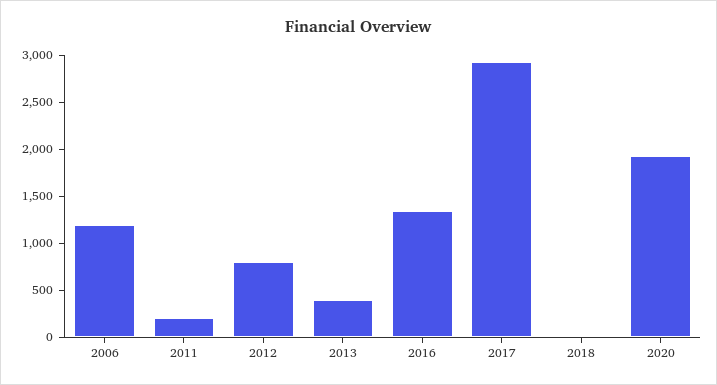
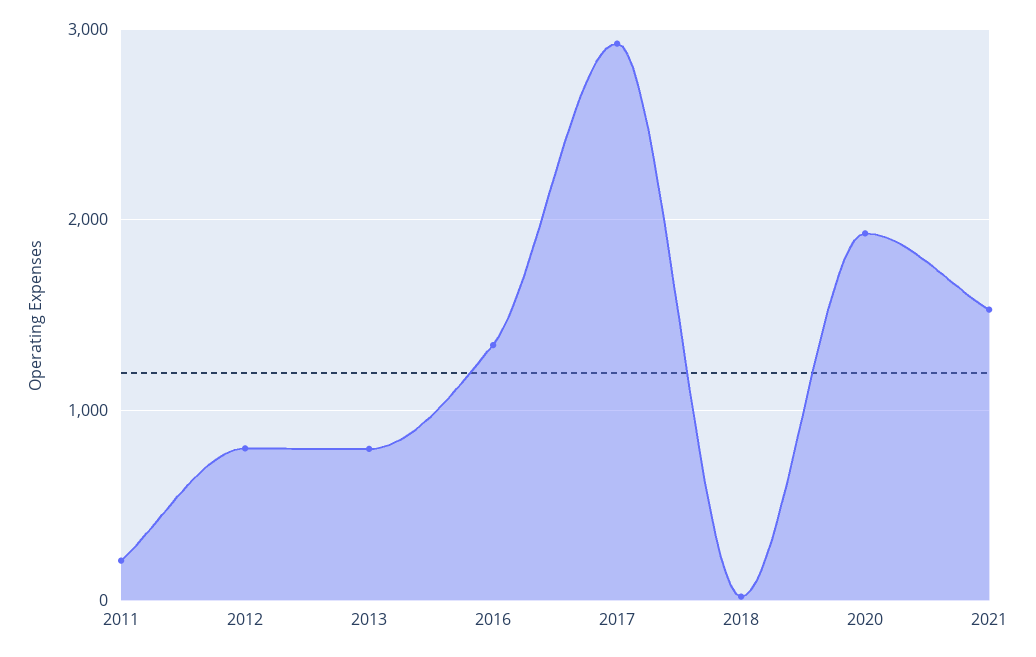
2006: 1200 -> none
2013: 400 -> 800
2021: none -> 1500

